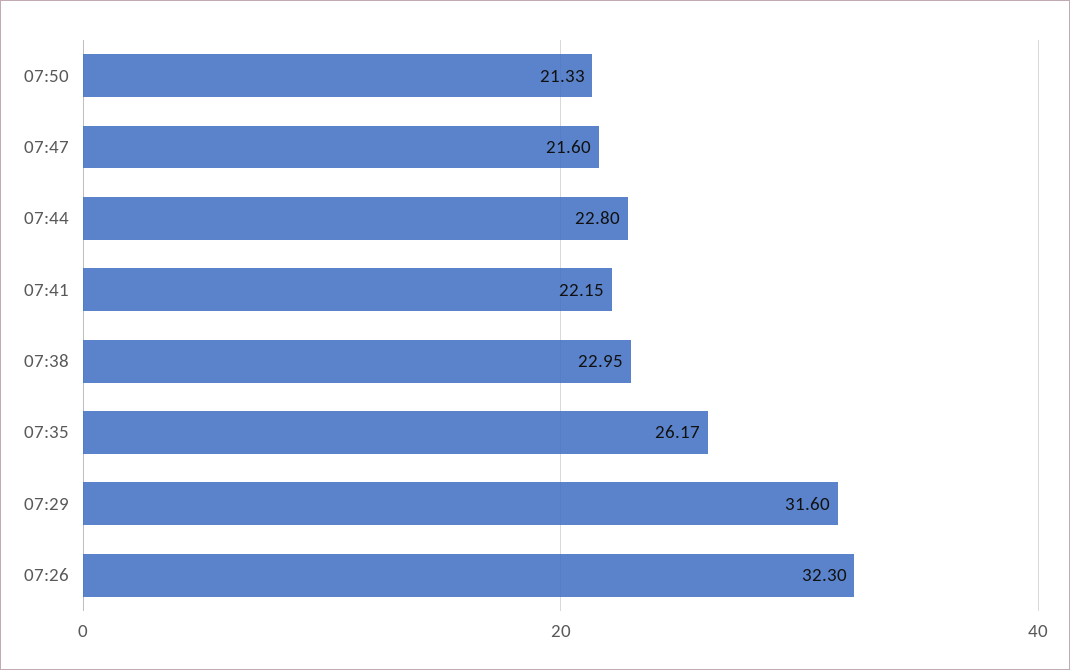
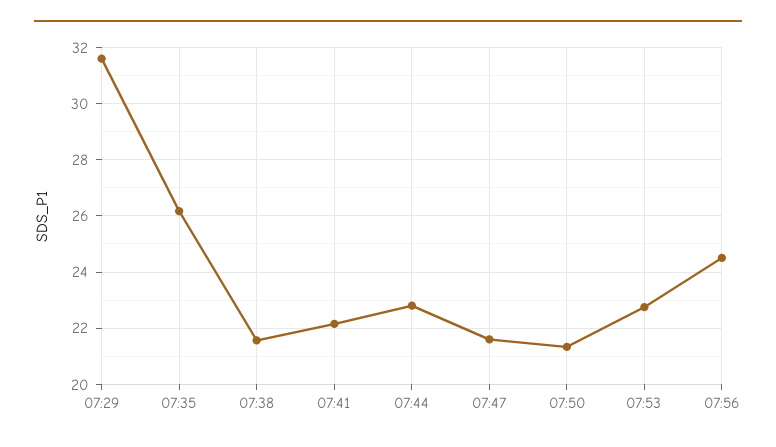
07:38: 22.95 -> 21.5
07:26: 32.3 -> none
07:53: none -> 22.75
07:56: none -> 24.5

